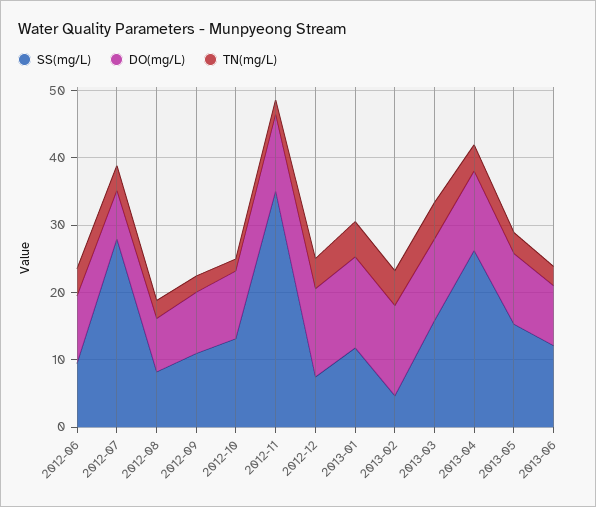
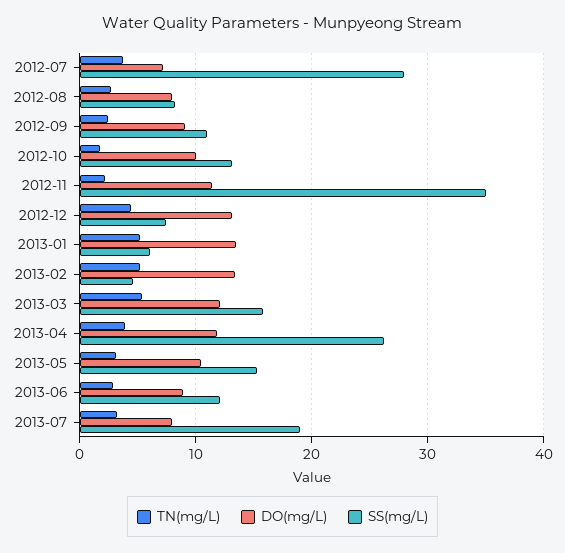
SS(mg/L), 2012-06: 10 -> none
DO(mg/L), 2012-06: 10 -> none
TN(mg/L), 2012-06: 4 -> none
SS(mg/L), 2013-01: 12 -> 6
TN(mg/L), 2013-07: none -> 3
DO(mg/L), 2013-07: none -> 8
SS(mg/L), 2013-07: none -> 19

